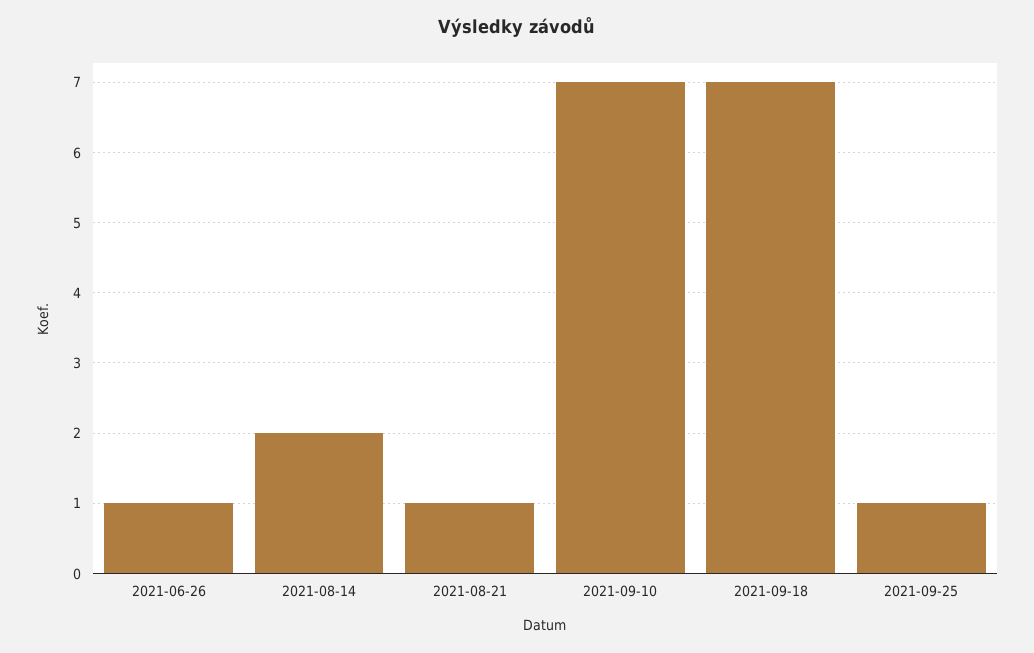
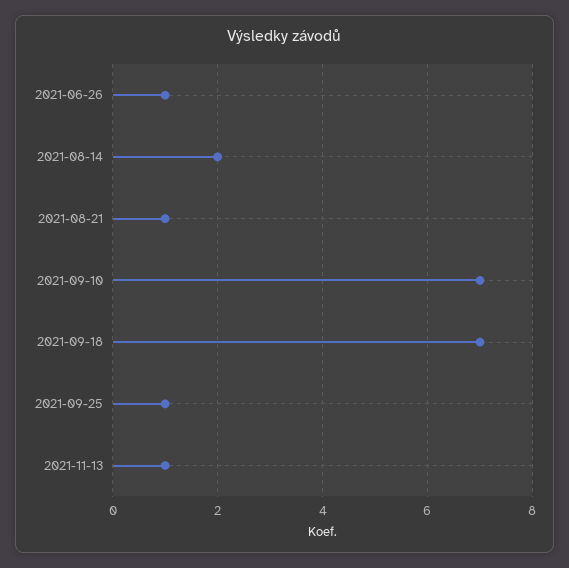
2021-11-13: none -> 1

